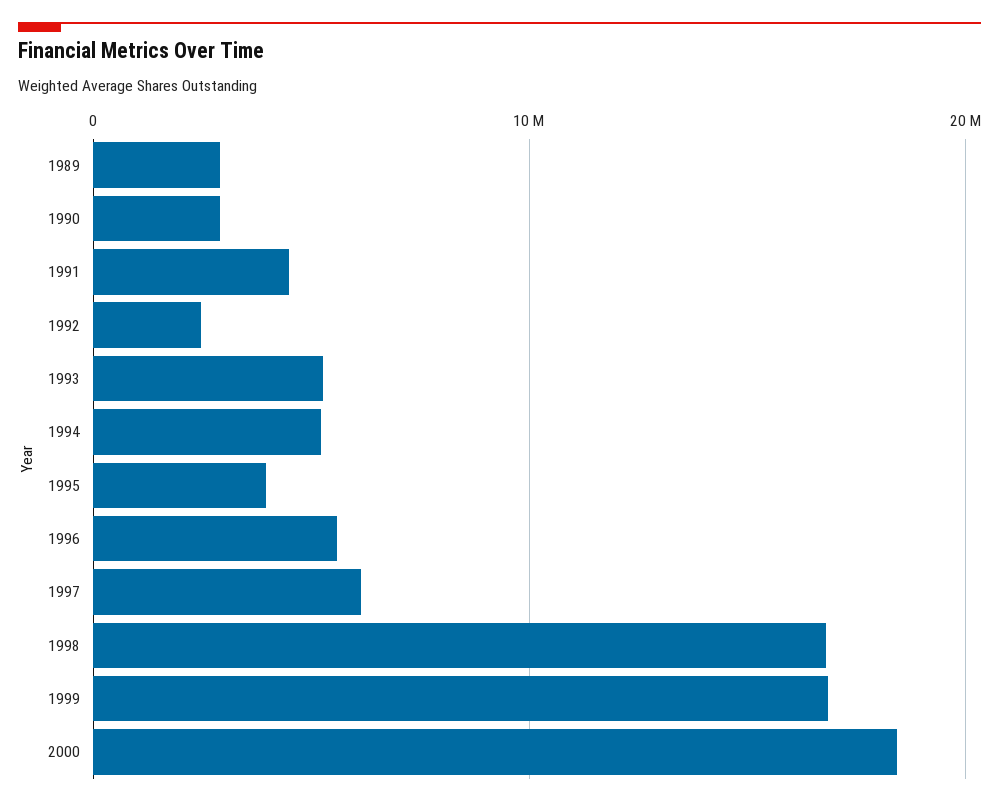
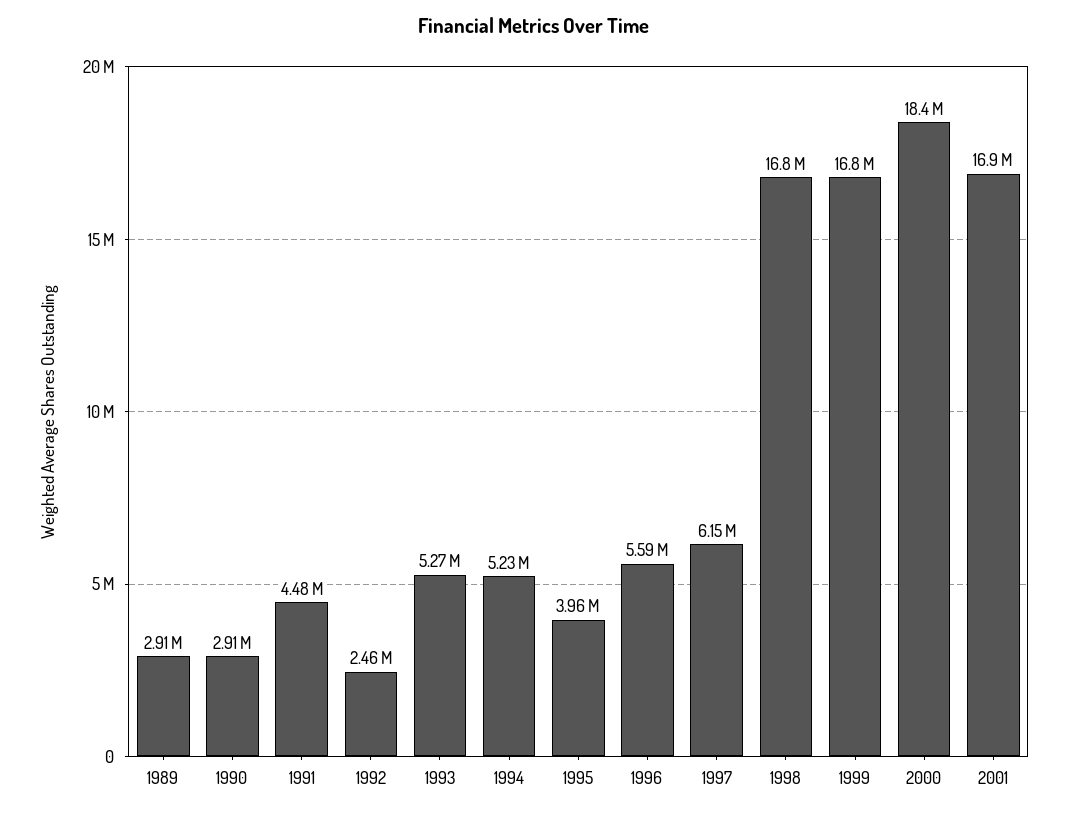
2001: none -> 16900000

